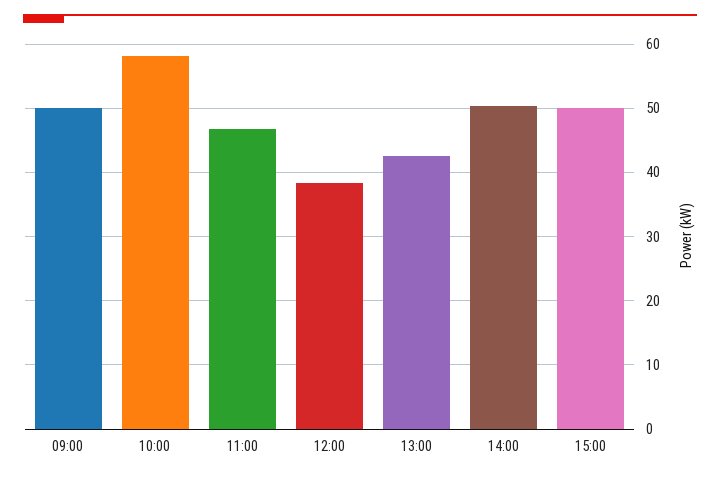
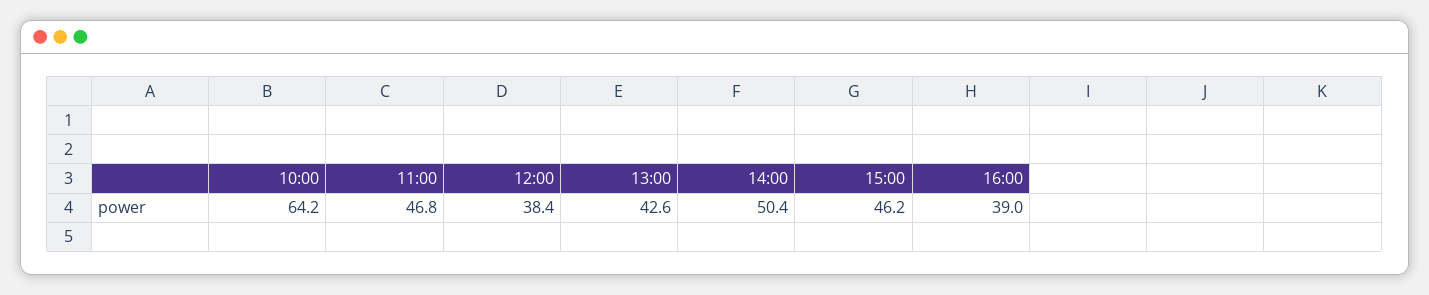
09:00: 50 -> none
10:00: 58 -> 64.2
15:00: 50 -> 46.2
16:00: none -> 39

